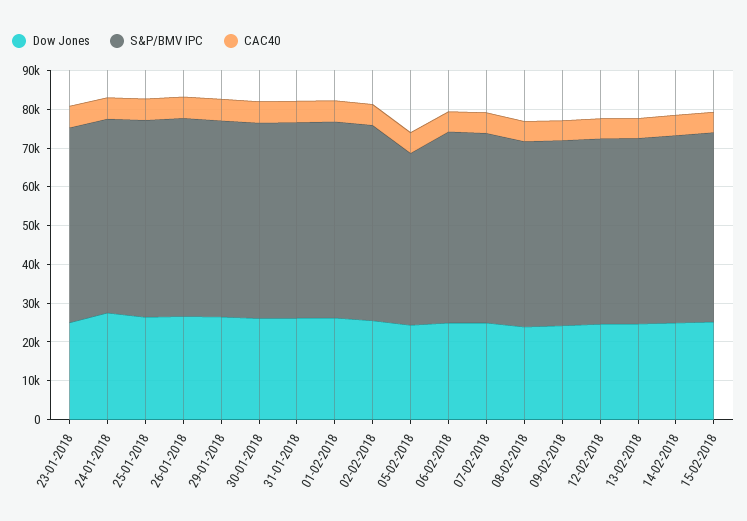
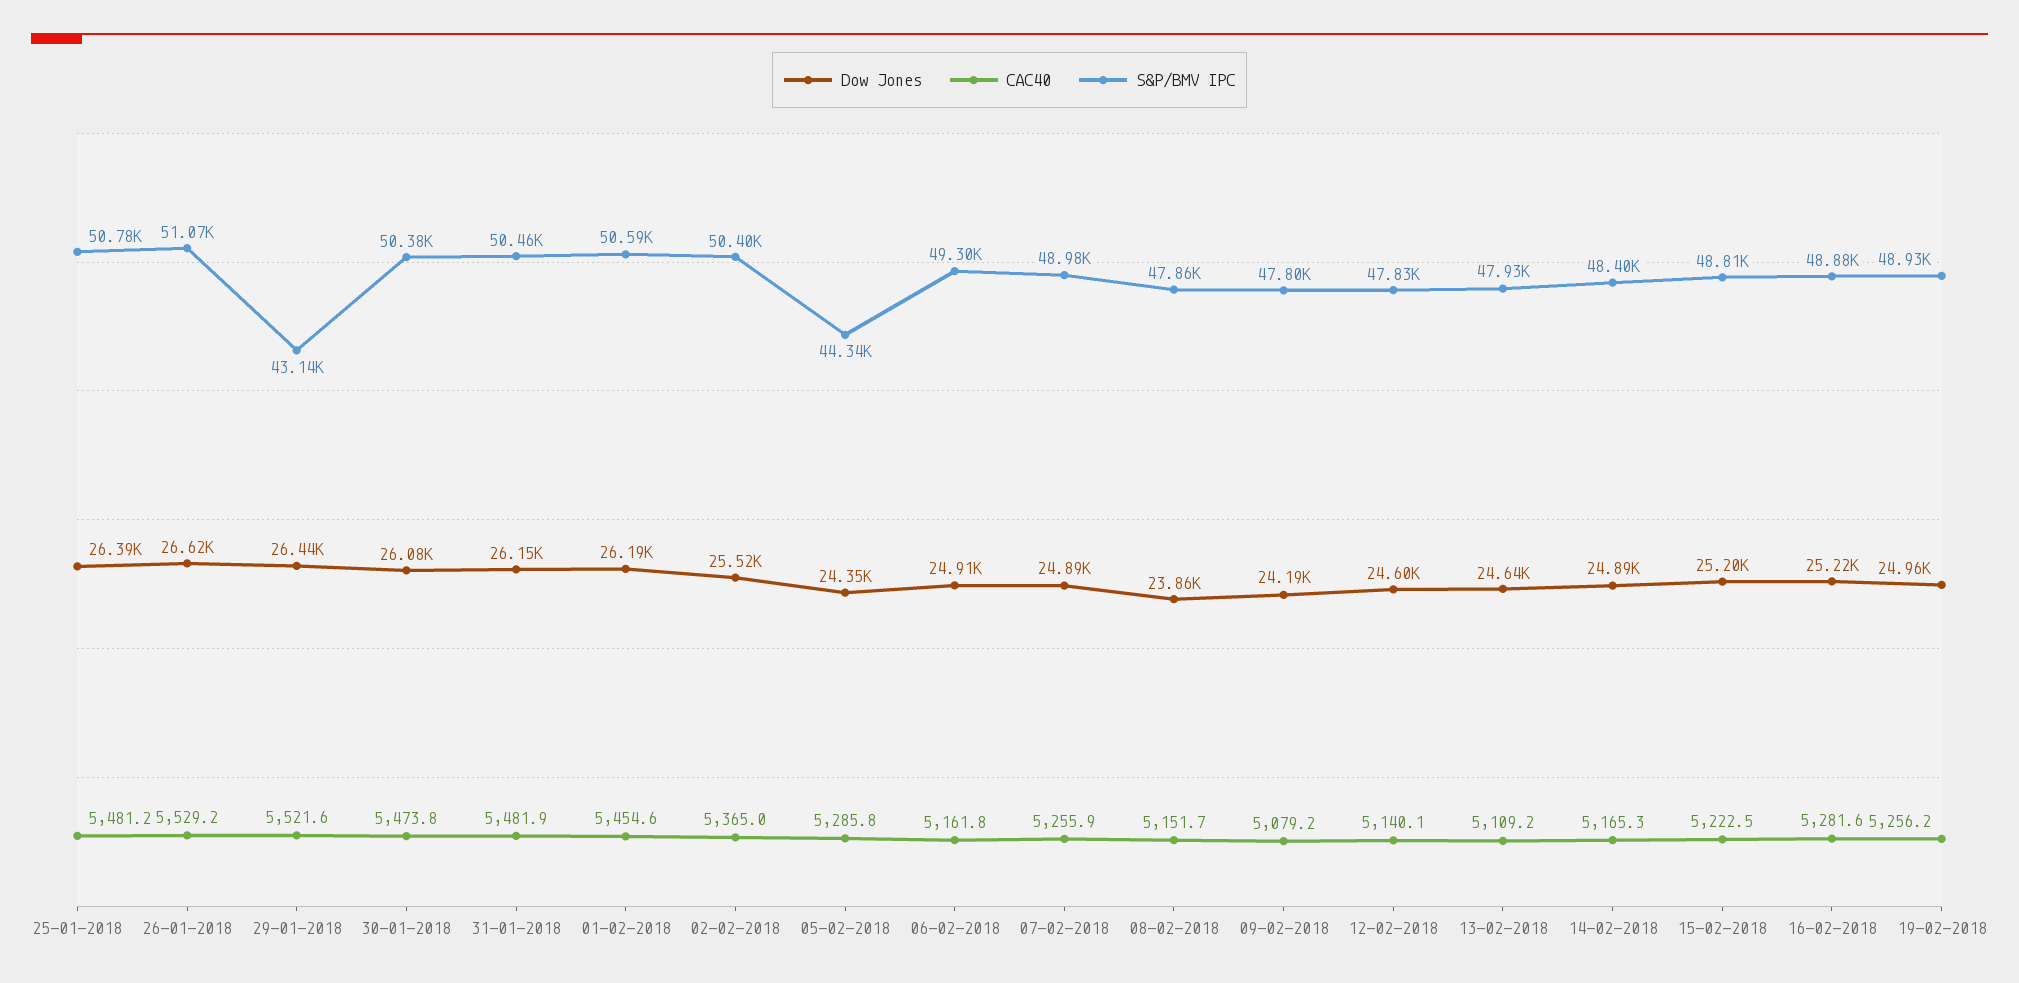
Dow Jones, 23-01-2018: 25000 -> none
S&P/BMV IPC, 23-01-2018: 50000 -> none
CAC40, 23-01-2018: 5000 -> none
Dow Jones, 24-01-2018: 27500 -> none
S&P/BMV IPC, 24-01-2018: 50000 -> none
CAC40, 24-01-2018: 5000 -> none
S&P/BMV IPC, 29-01-2018: 50000 -> 43140
Dow Jones, 16-02-2018: none -> 25220
CAC40, 16-02-2018: none -> 5281.6
S&P/BMV IPC, 16-02-2018: none -> 48880
Dow Jones, 19-02-2018: none -> 24960
CAC40, 19-02-2018: none -> 5256.2
S&P/BMV IPC, 19-02-2018: none -> 48930

